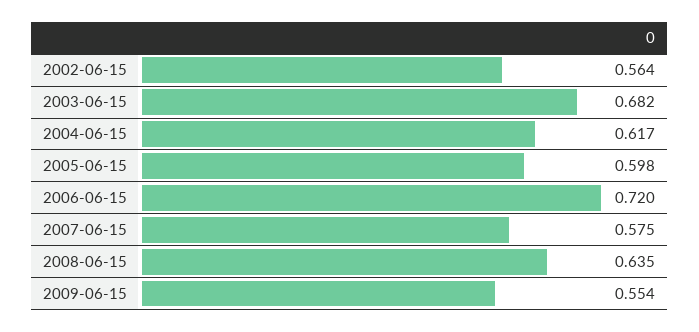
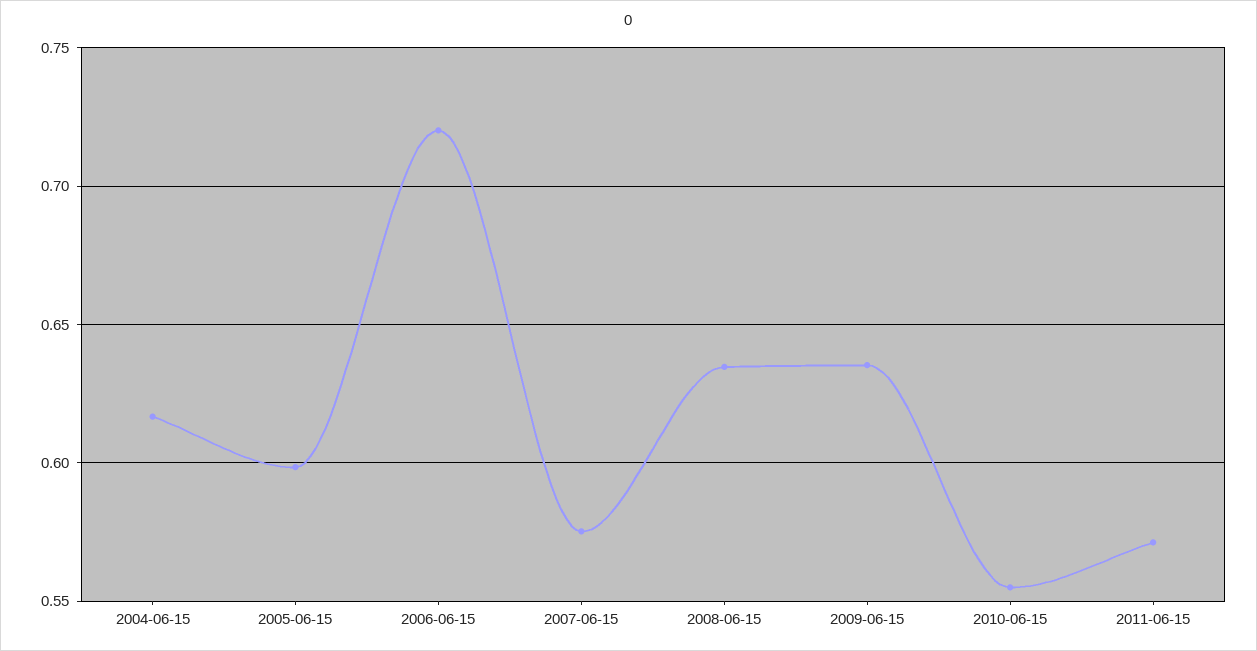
2002-06-15: 0.564 -> none
2003-06-15: 0.682 -> none
2009-06-15: 0.554 -> 0.635
2010-06-15: none -> 0.555
2011-06-15: none -> 0.57

